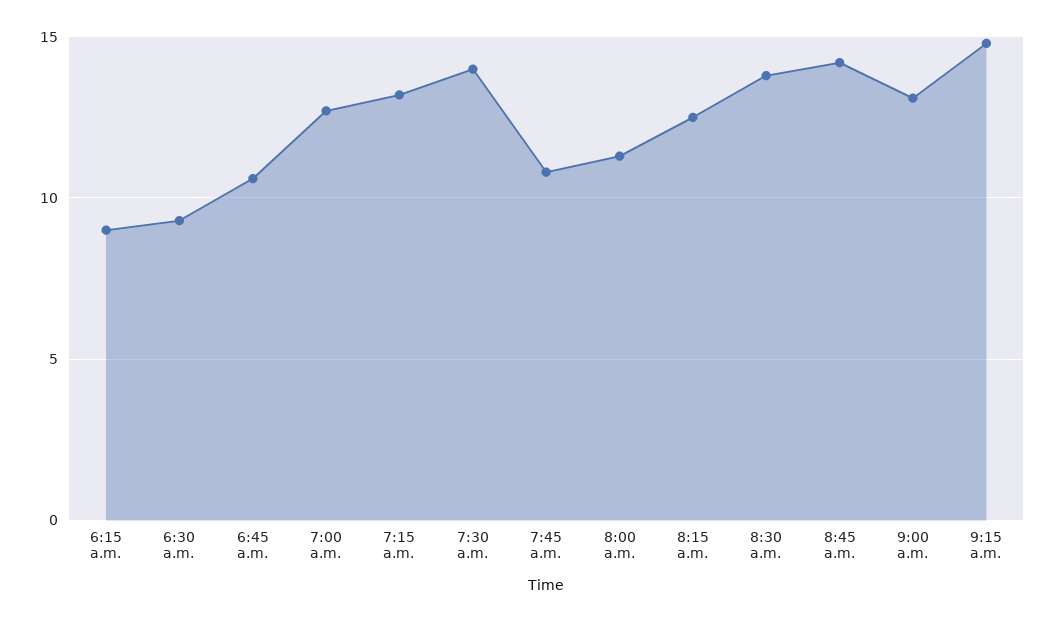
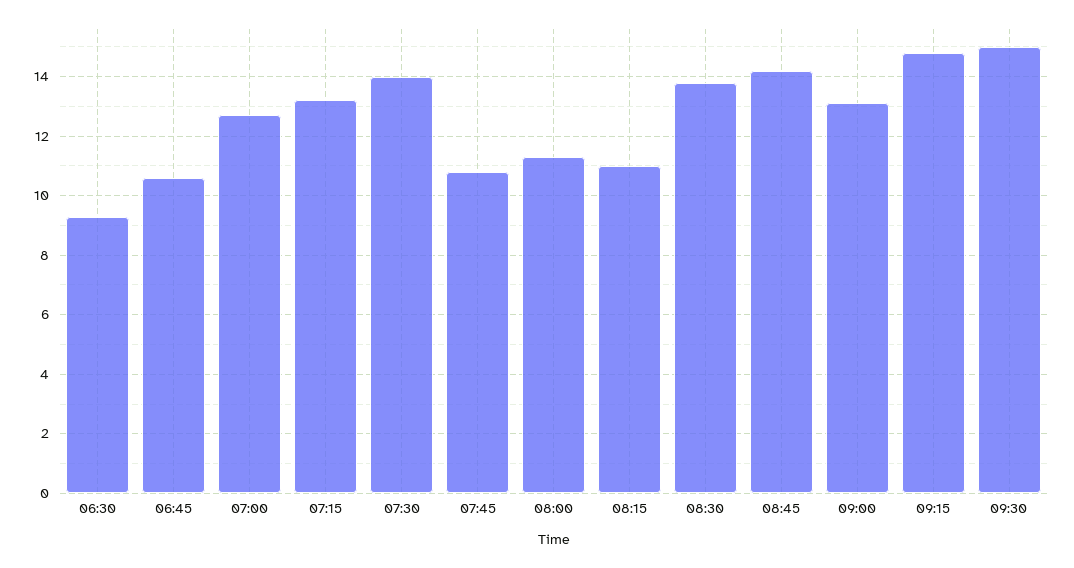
6:15 a.m.: 9 -> none
8:15 a.m.: 12.5 -> 11
09:30: none -> 15

